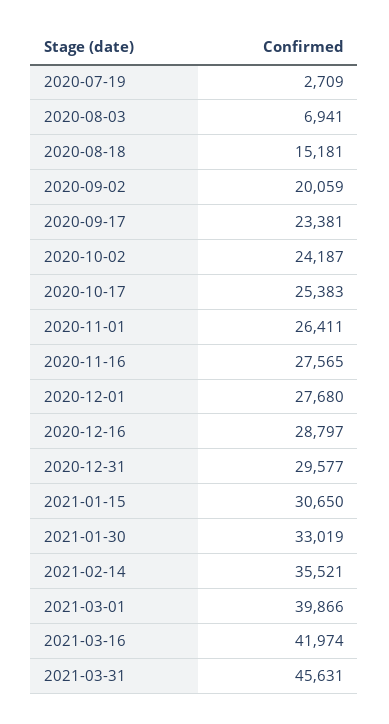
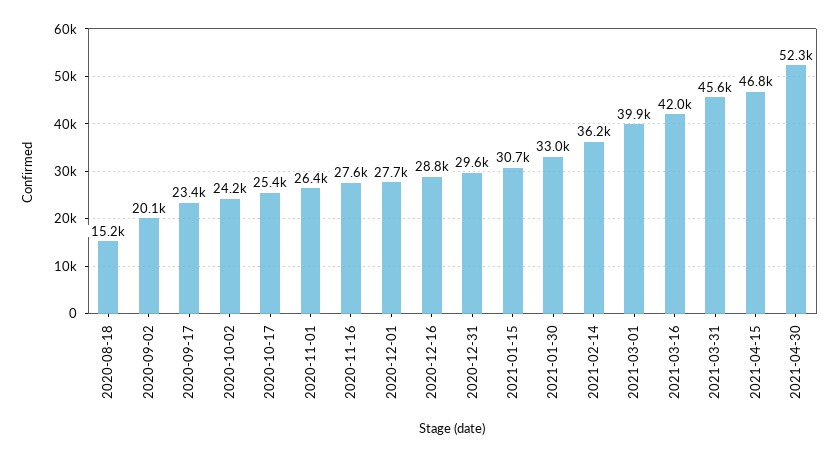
2020-07-19: 2709 -> none
2020-08-03: 6941 -> none
2021-02-14: 35521 -> 36200
2021-04-15: none -> 46800
2021-04-30: none -> 52300

